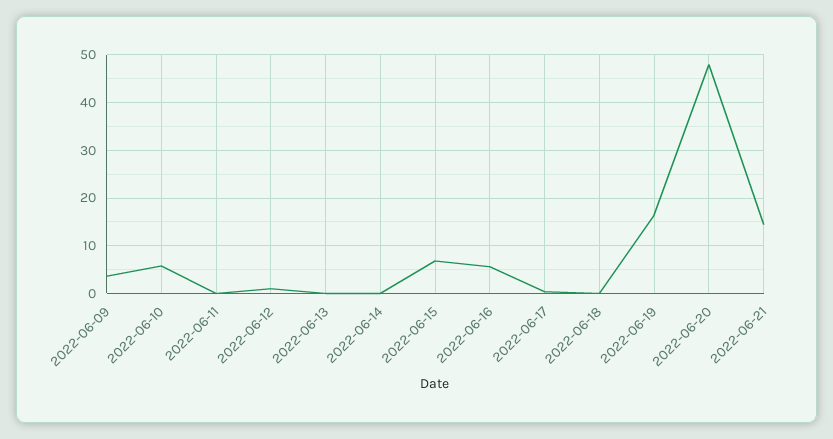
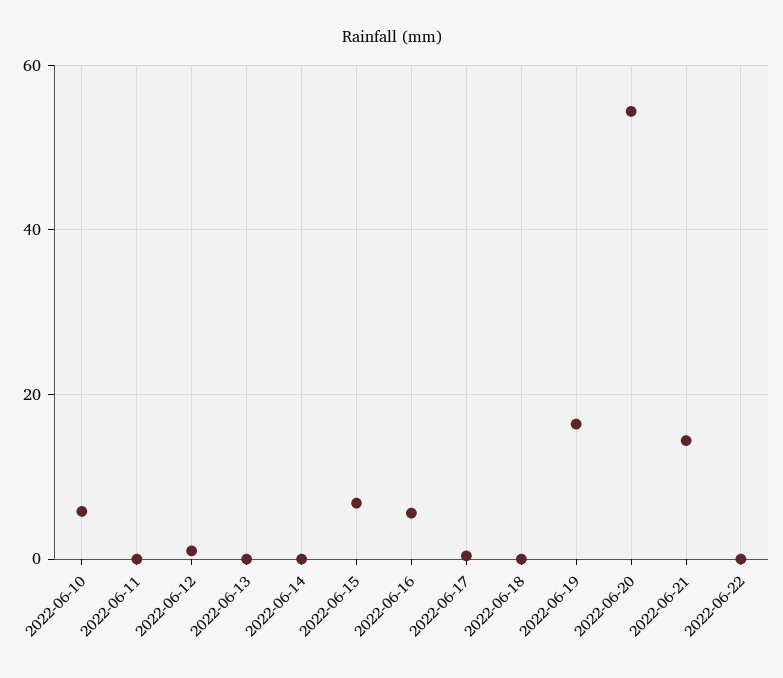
2022-06-09: 4 -> none
2022-06-20: 48 -> 54
2022-06-22: none -> 0

